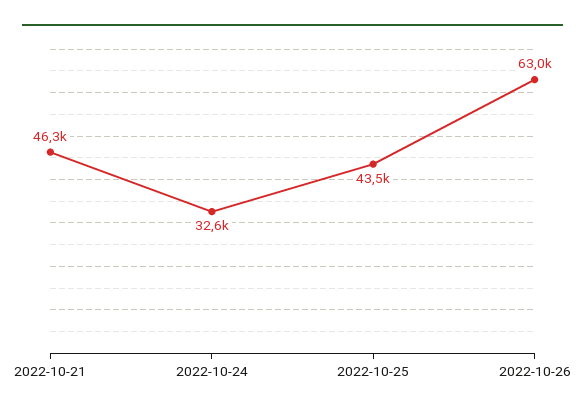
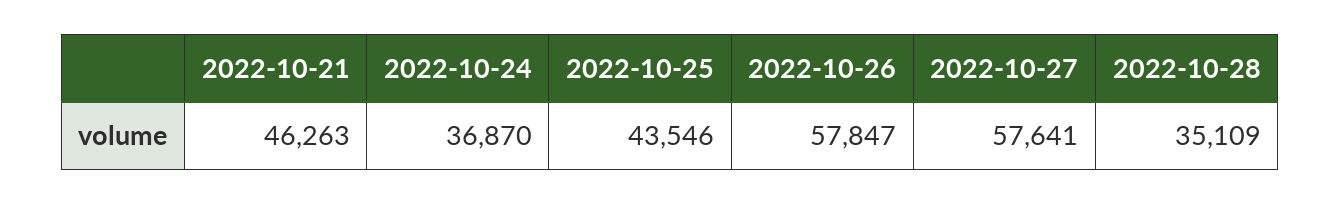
2022-10-24: 32600 -> 36870
2022-10-26: 63000 -> 57847
2022-10-27: none -> 57641
2022-10-28: none -> 35109

